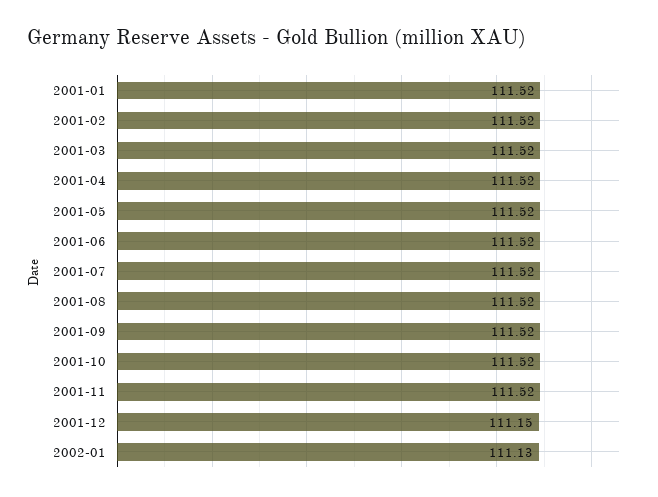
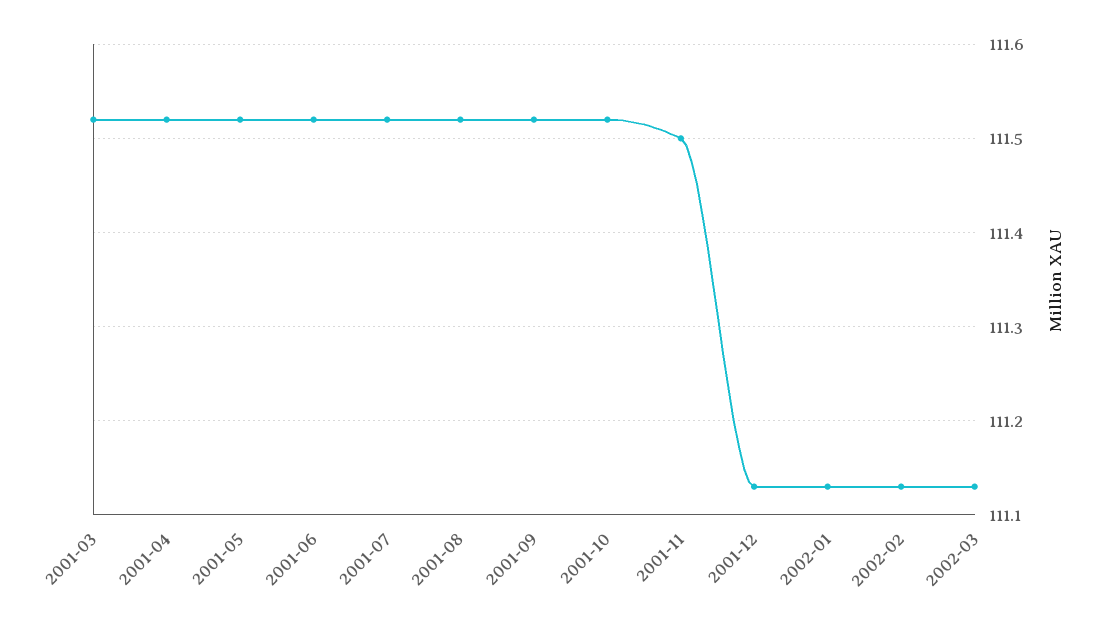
2001-01: 111.52 -> none
2001-02: 111.52 -> none
2001-11: 111.52 -> 111.5
2001-12: 111.15 -> 111.13
2002-02: none -> 111.13
2002-03: none -> 111.13

